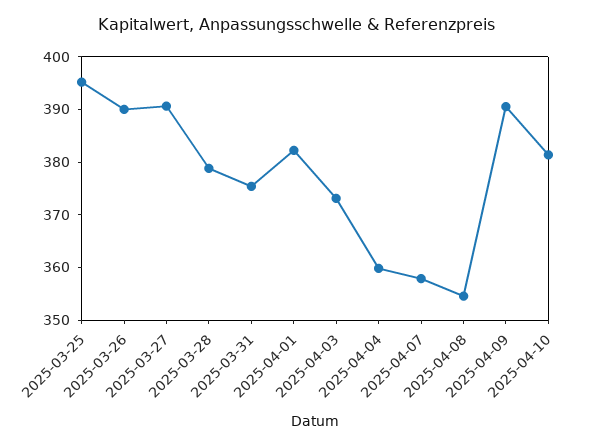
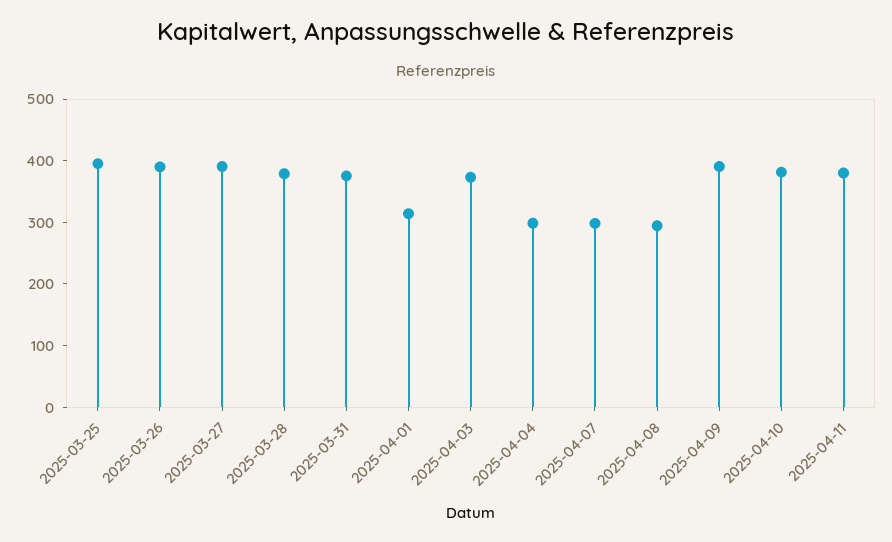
2025-04-01: 382 -> 320
2025-04-04: 360 -> 300
2025-04-07: 358 -> 300
2025-04-08: 354 -> 300
2025-04-11: none -> 380

